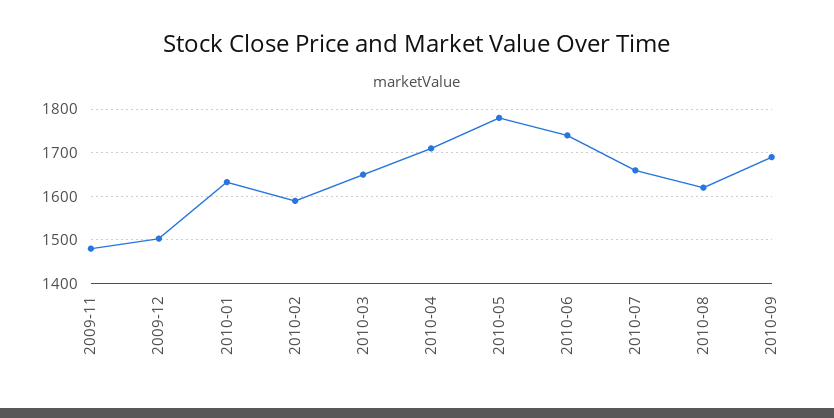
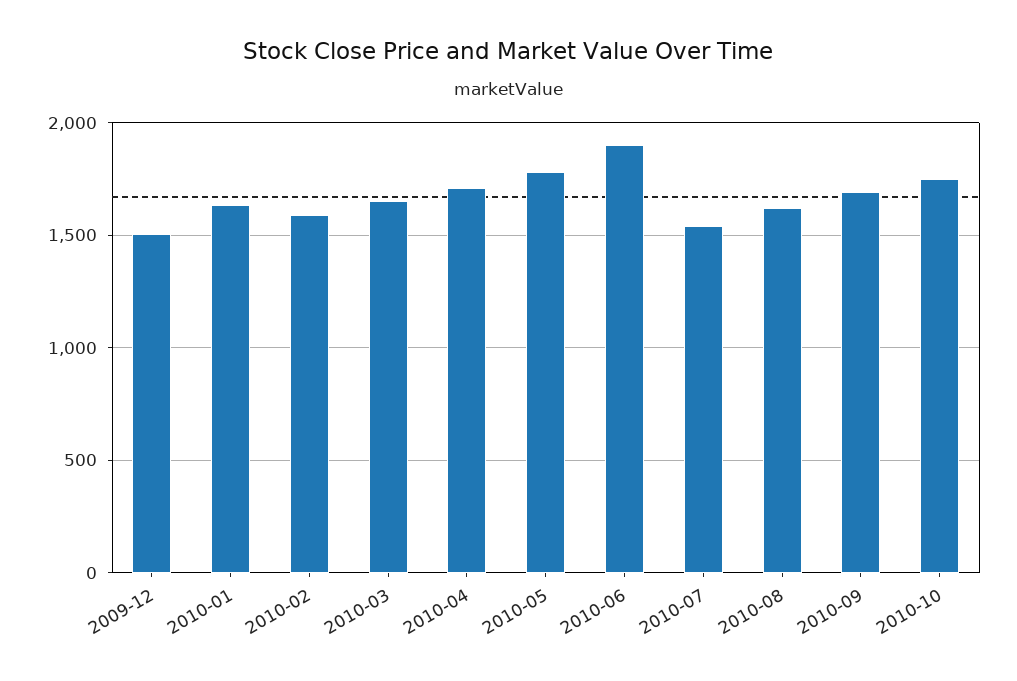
2009-11: 1480 -> none
2010-06: 1740 -> 1900
2010-07: 1660 -> 1550
2010-10: none -> 1750

